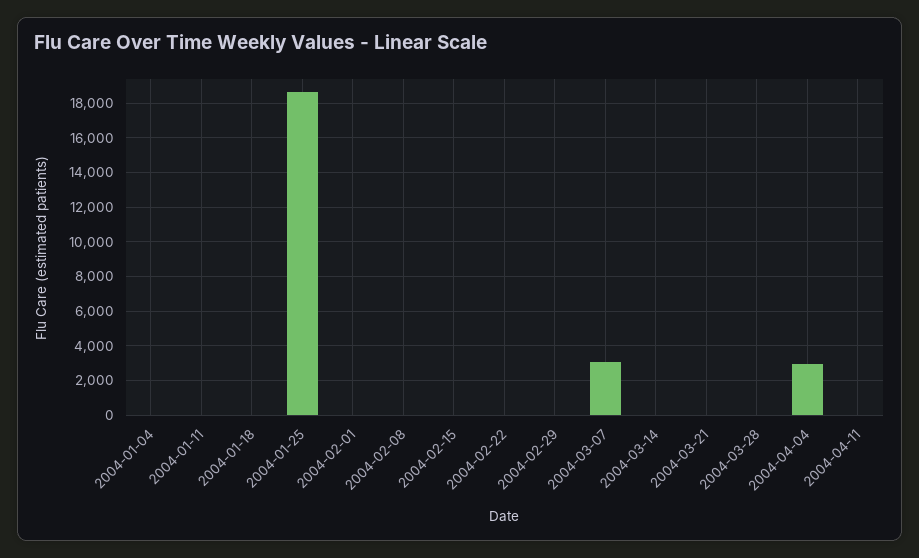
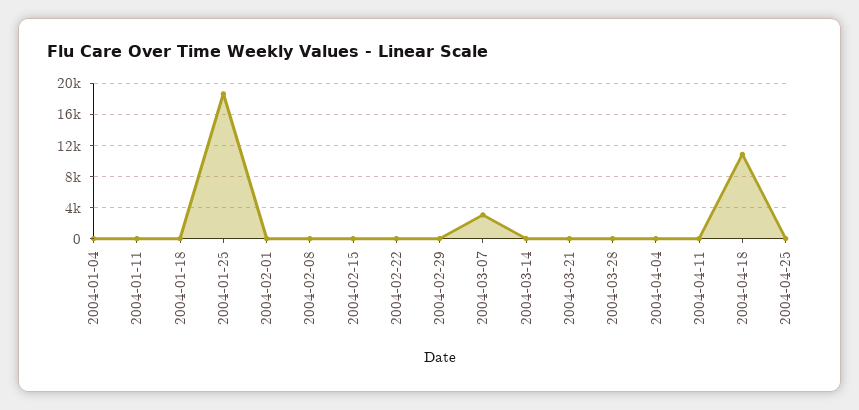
2004-04-04: 3000 -> 0
2004-04-18: none -> 11000
2004-04-25: none -> 0

